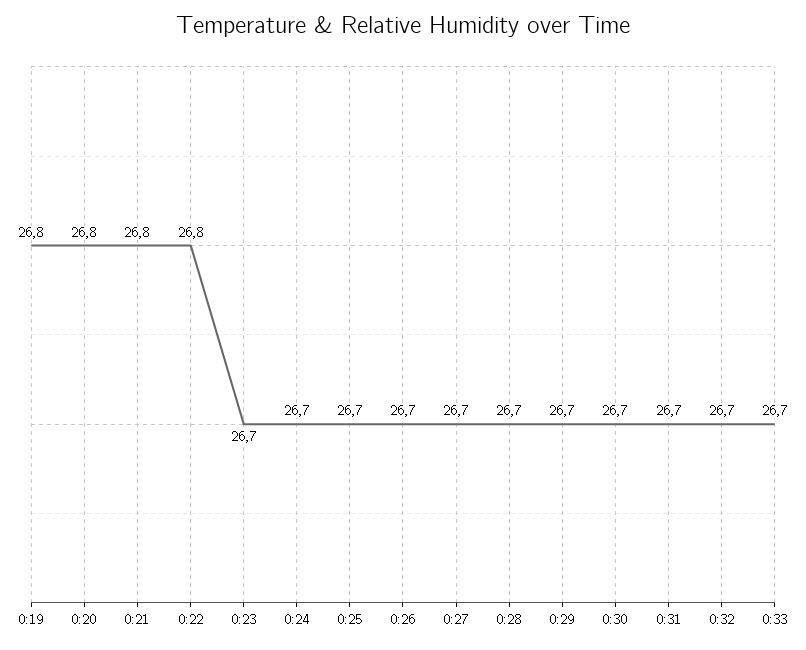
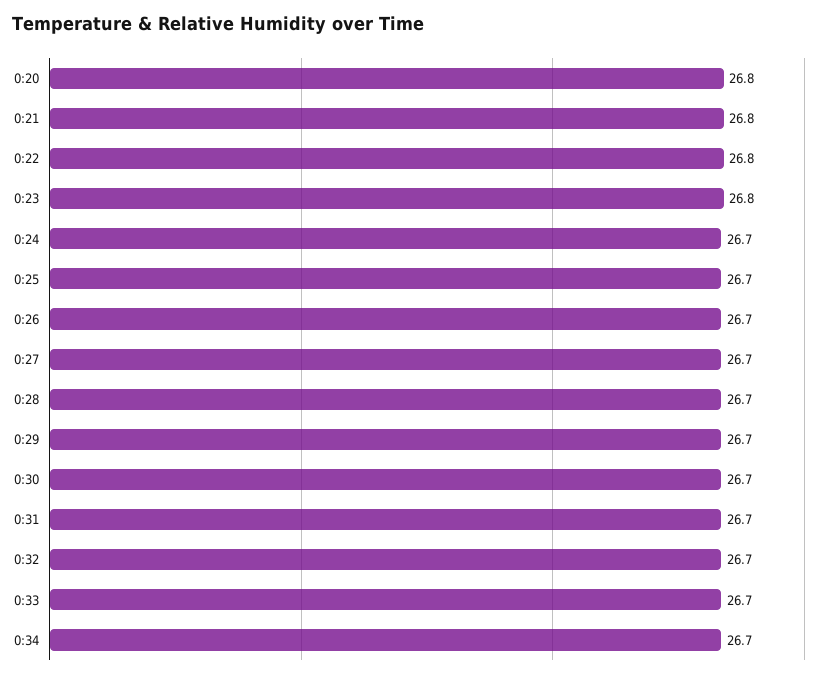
0:19: 26.8 -> none
0:23: 26.7 -> 26.8
0:34: none -> 26.7

